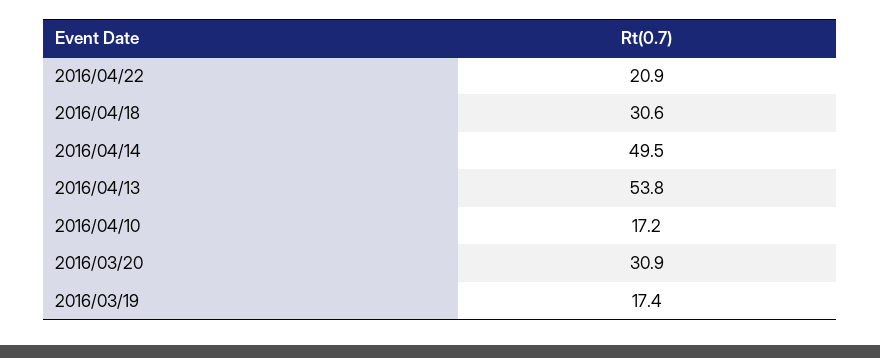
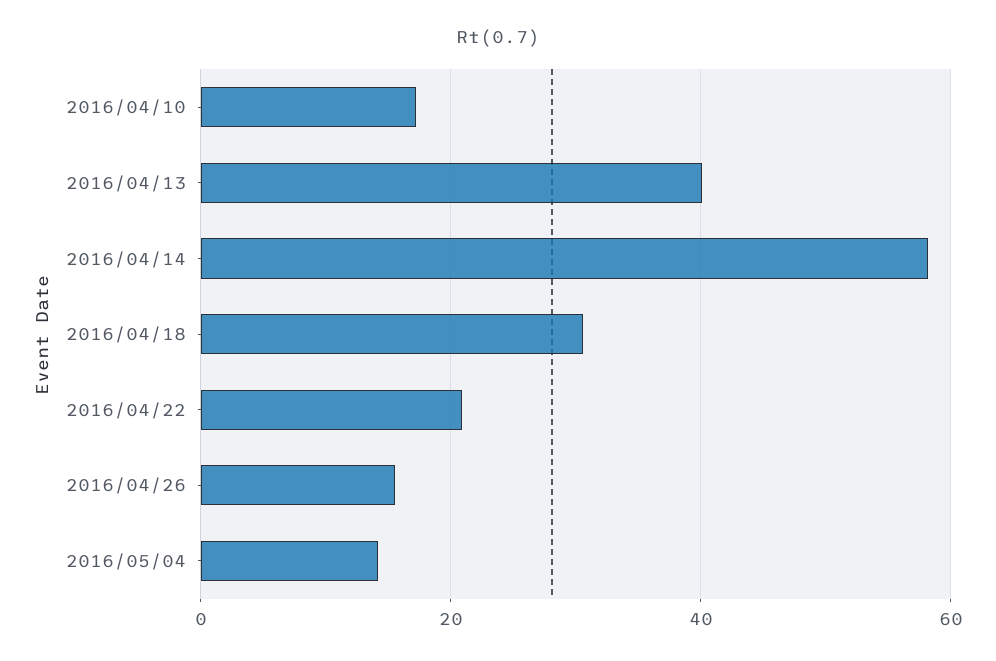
2016/04/14: 49.5 -> 58
2016/04/13: 53.8 -> 40
2016/03/20: 30.9 -> none
2016/03/19: 17.4 -> none
2016/04/26: none -> 16
2016/05/04: none -> 14

